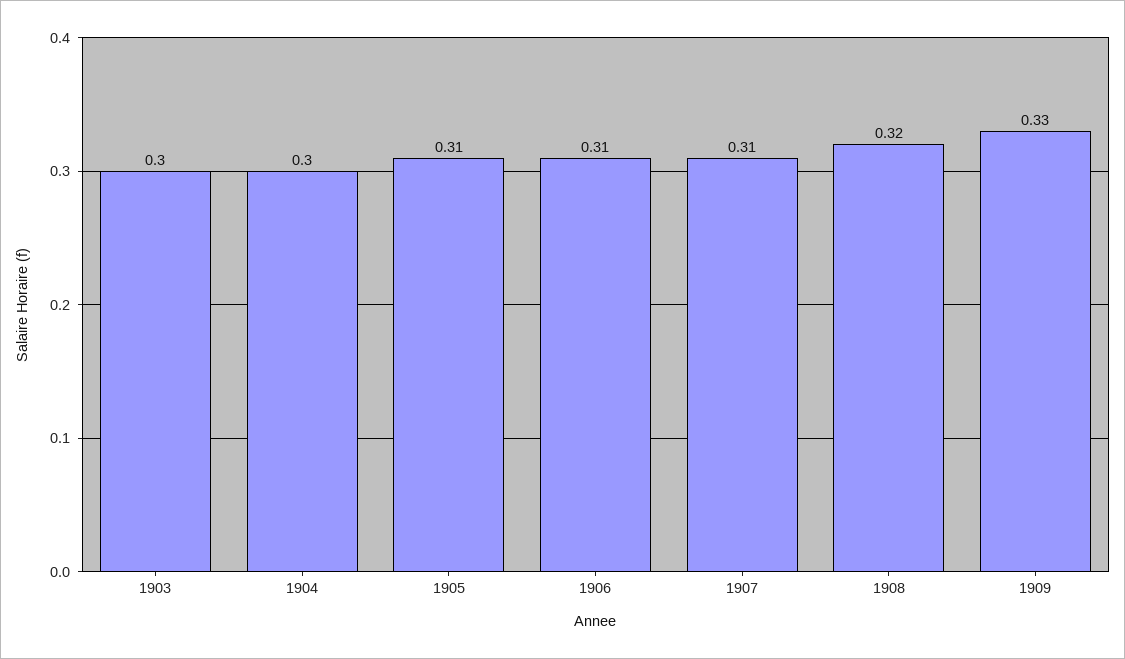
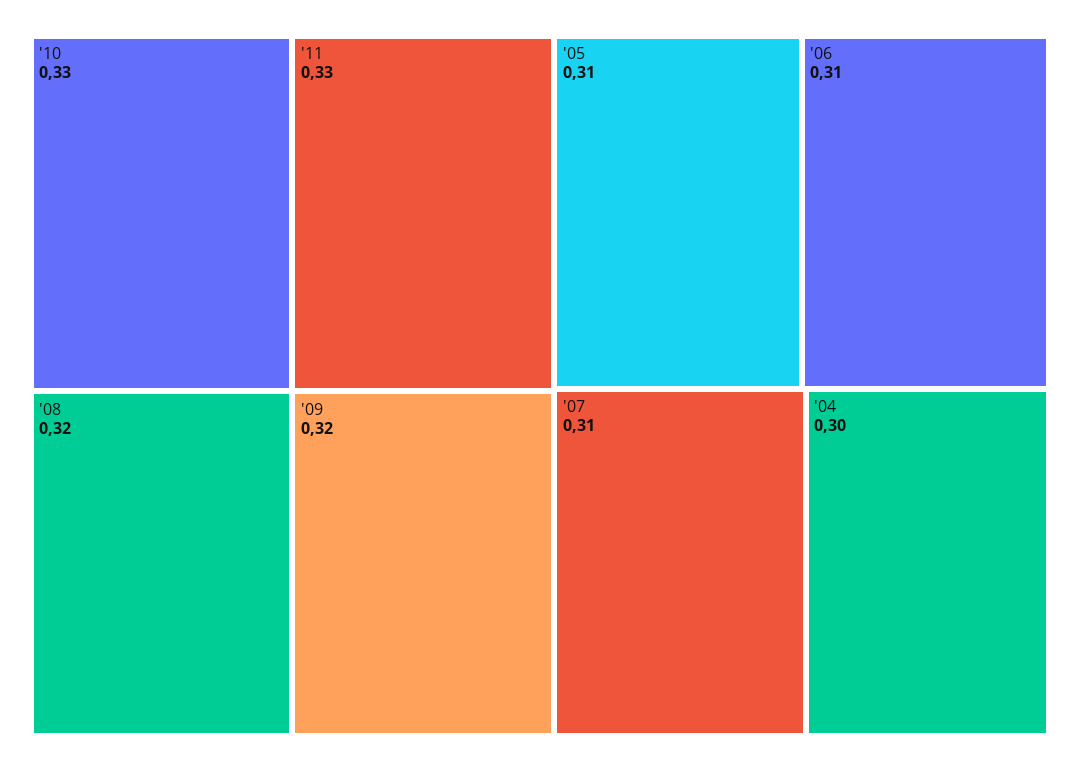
1903: 0.3 -> none
1909: 0.33 -> 0.32
'10: none -> 0.33
'11: none -> 0.33

